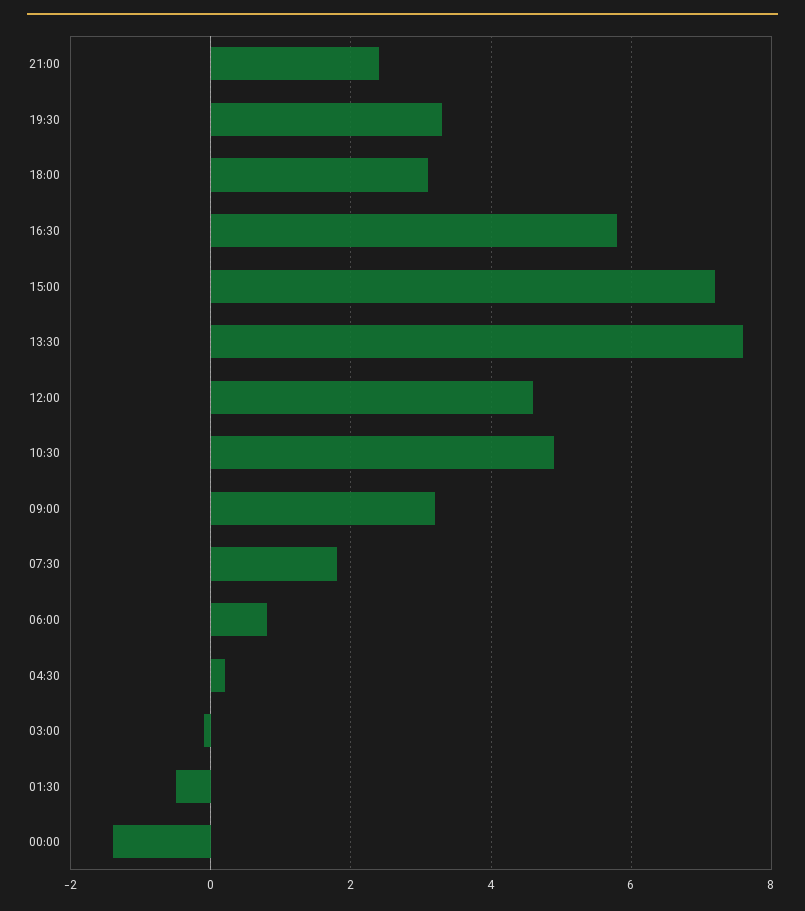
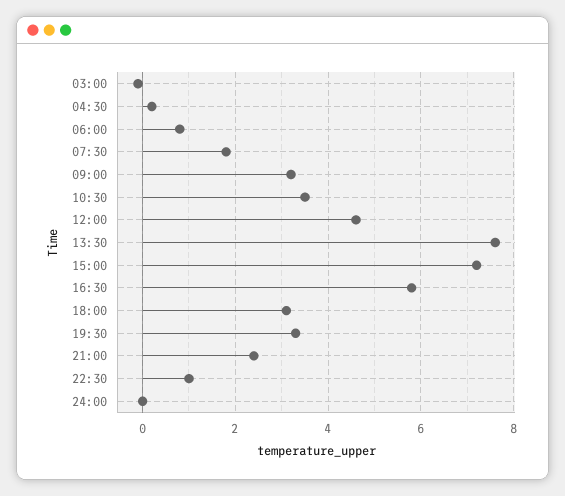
10:30: 5 -> 3.5
01:30: -0.5 -> none
00:00: -1.5 -> none
22:30: none -> 1
24:00: none -> 0

